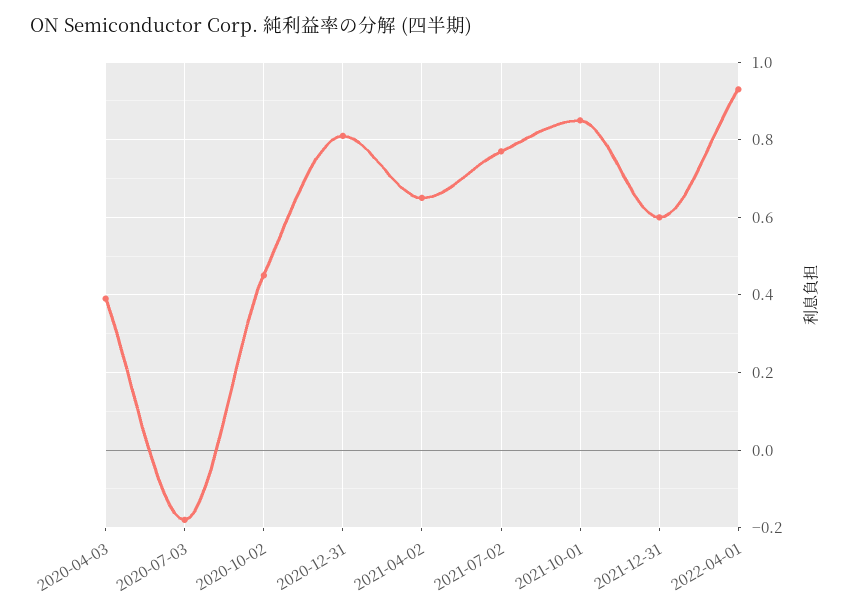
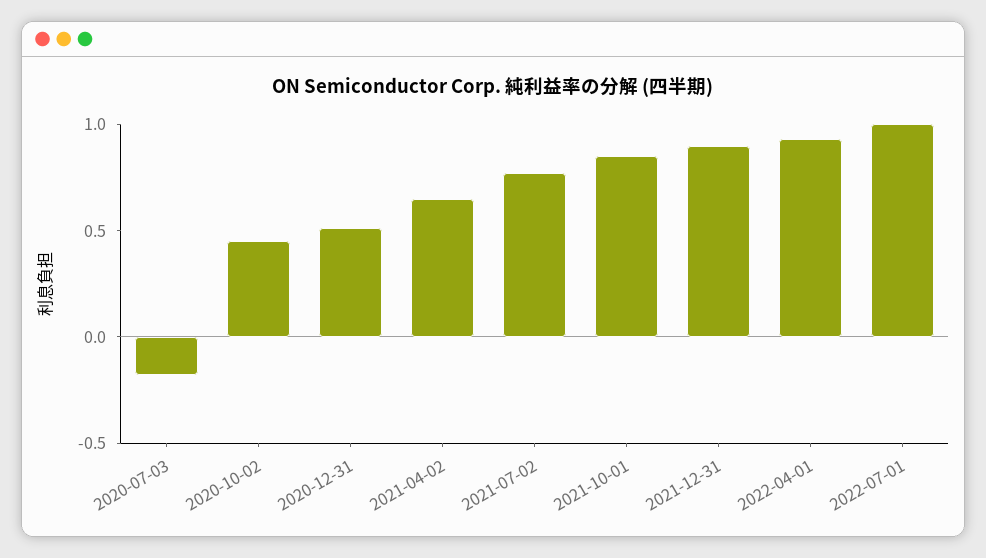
2020-04-03: 0.4 -> none
2020-12-31: 0.8 -> 0.5
2021-12-31: 0.6 -> 0.9
2022-07-01: none -> 1

